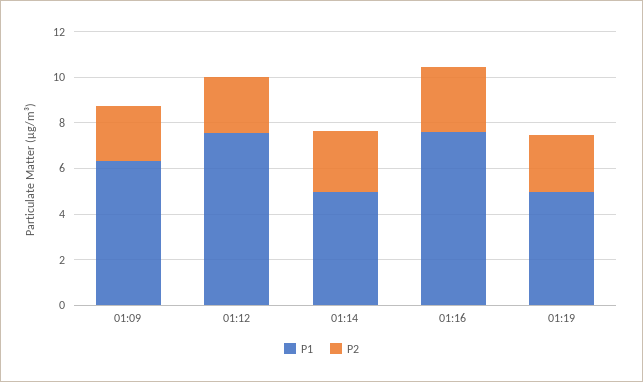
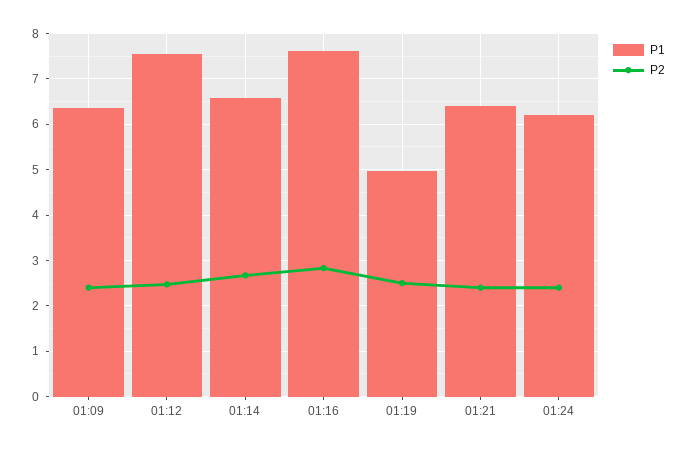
P1, 01:14: 5 -> 6.6
P1, 01:21: none -> 6.4
P2, 01:21: none -> 2.4
P1, 01:24: none -> 6.2
P2, 01:24: none -> 2.4

